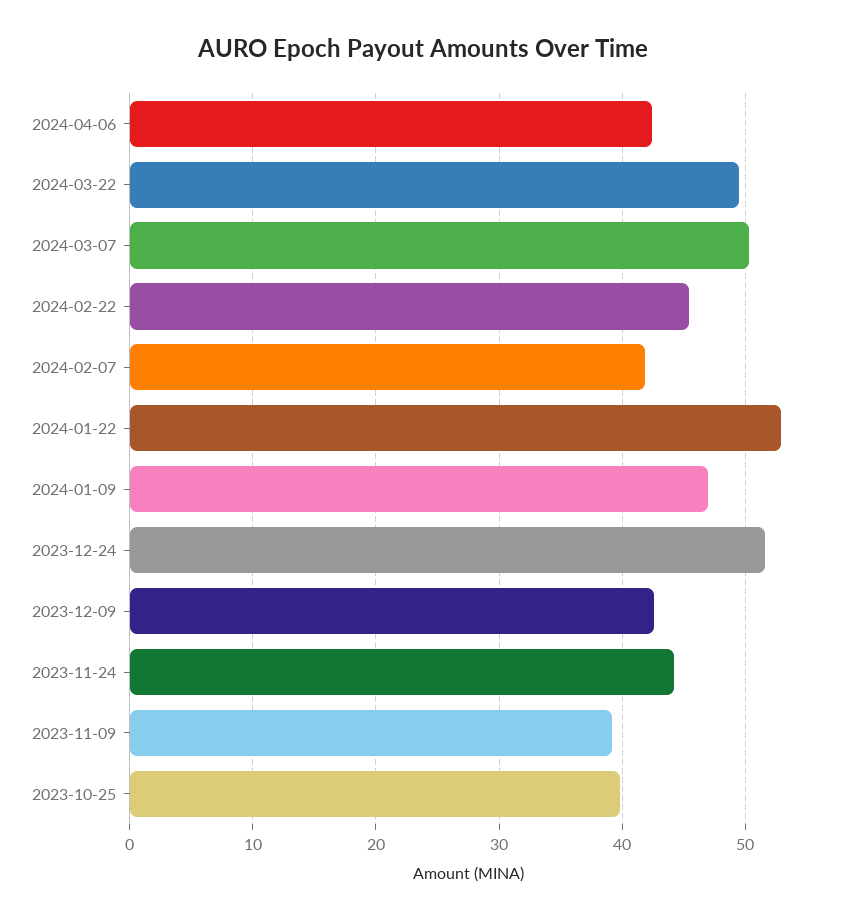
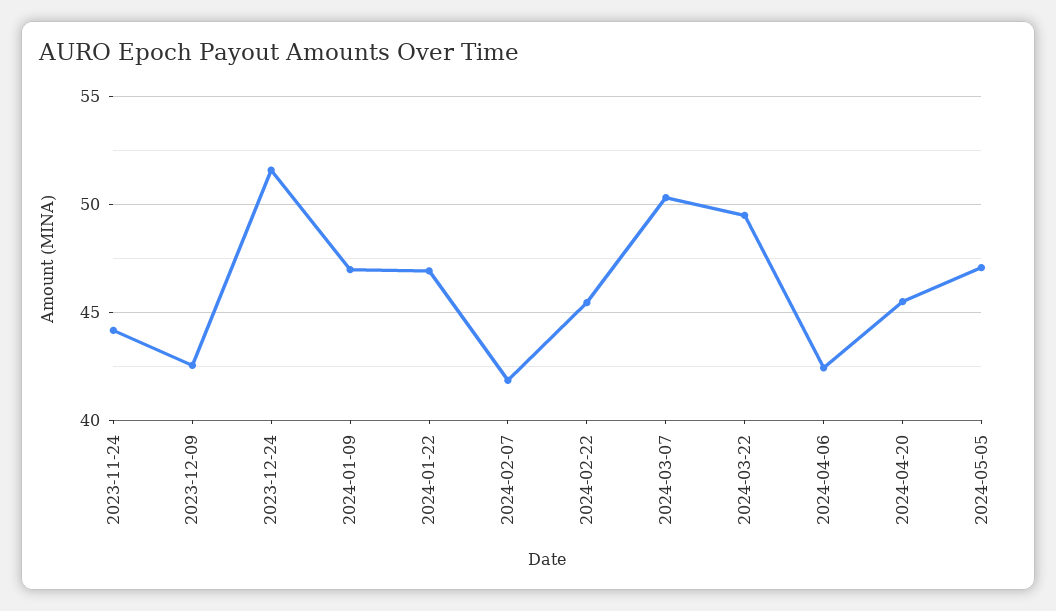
2024-01-22: 53 -> 47
2023-11-09: 39 -> none
2023-10-25: 40 -> none
2024-04-20: none -> 45.5
2024-05-05: none -> 47

